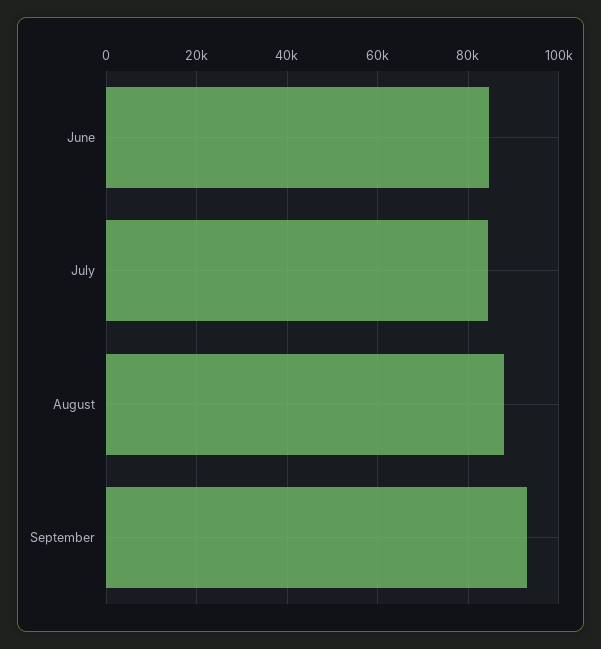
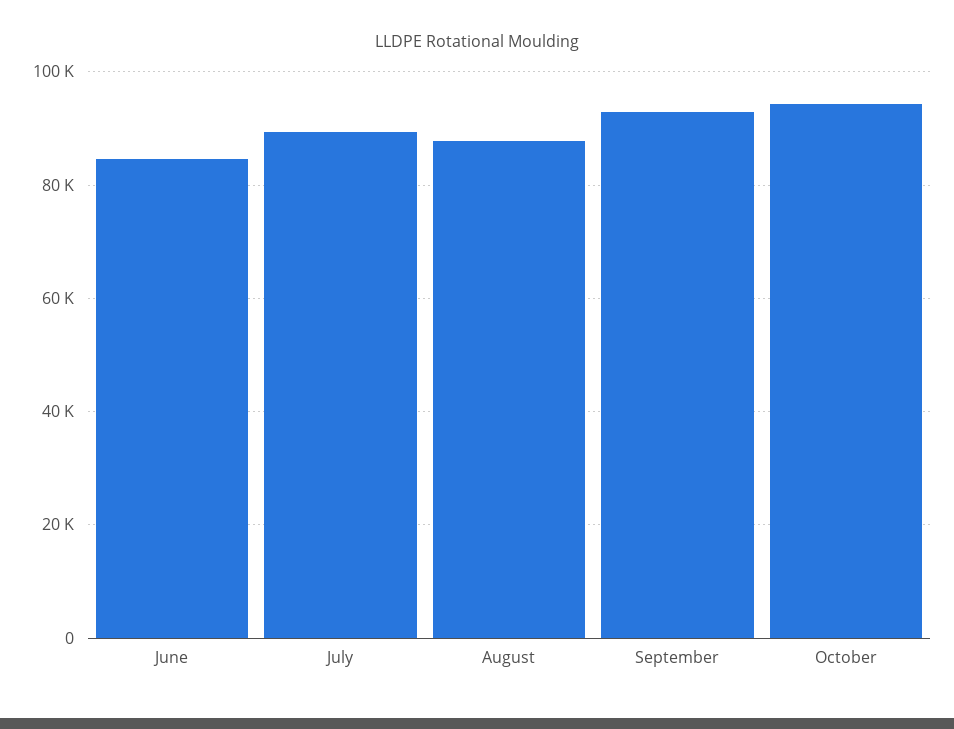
July: 84000 -> 90000
October: none -> 94000

